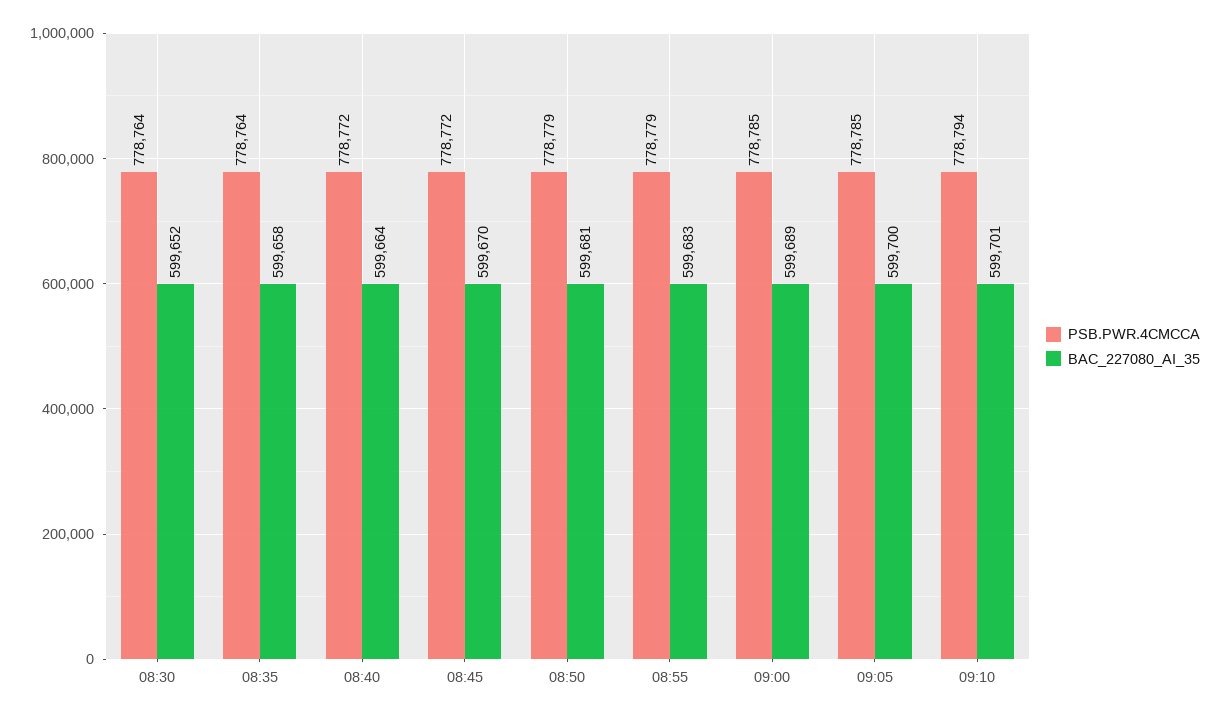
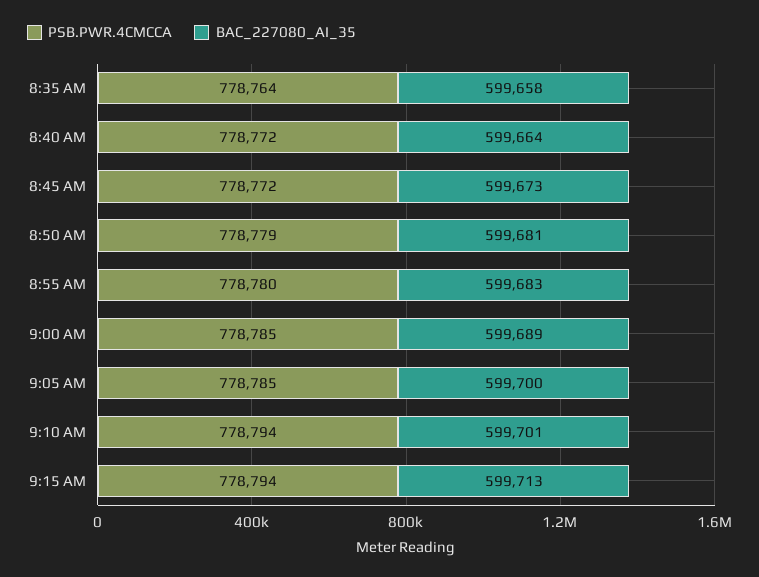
PSB.PWR.4CMCCA, 08:30: 778764 -> none
BAC_227080_AI_35, 08:30: 599652 -> none
BAC_227080_AI_35, 08:45: 599670 -> 599673
PSB.PWR.4CMCCA, 08:55: 778779 -> 778780
PSB.PWR.4CMCCA, 9:15 AM: none -> 778794
BAC_227080_AI_35, 9:15 AM: none -> 599713

